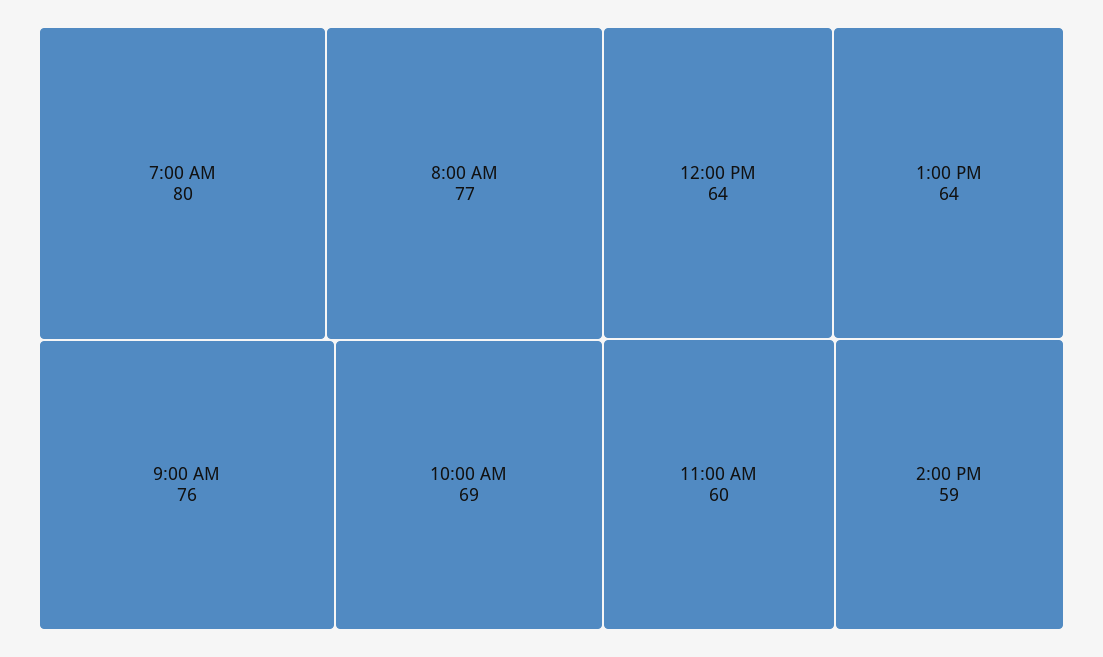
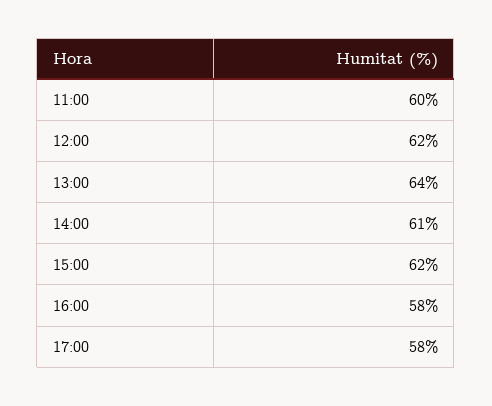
7:00 AM: 80 -> none
8:00 AM: 77 -> none
9:00 AM: 76 -> none
10:00 AM: 69 -> none
12:00 PM: 64 -> 62
2:00 PM: 59 -> 61
15:00: none -> 62
16:00: none -> 58
17:00: none -> 58

